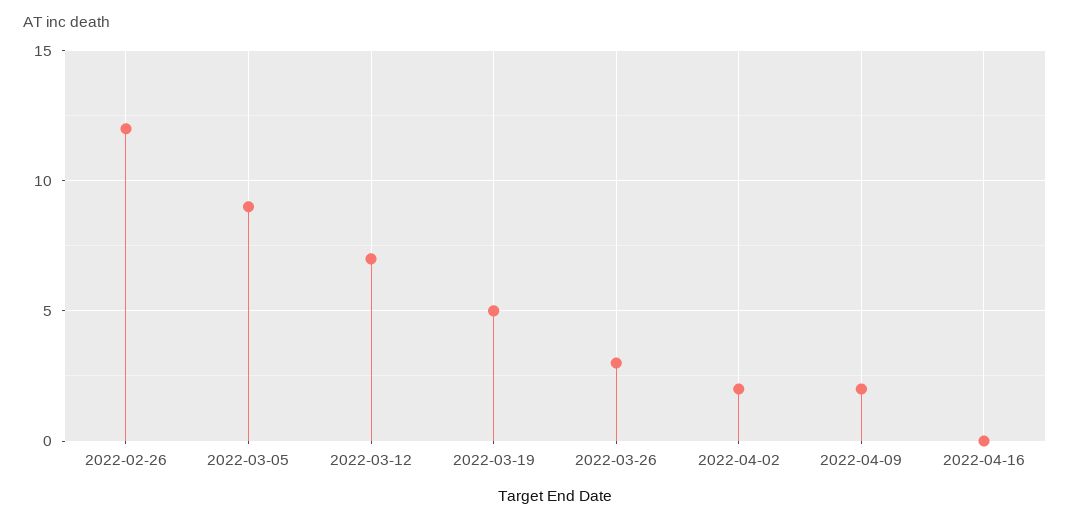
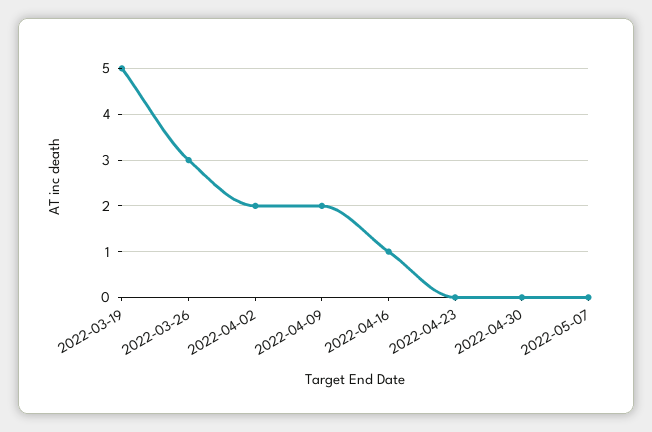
2022-02-26: 12 -> none
2022-03-05: 9 -> none
2022-03-12: 7 -> none
2022-04-16: 0 -> 1
2022-04-23: none -> 0
2022-04-30: none -> 0
2022-05-07: none -> 0

